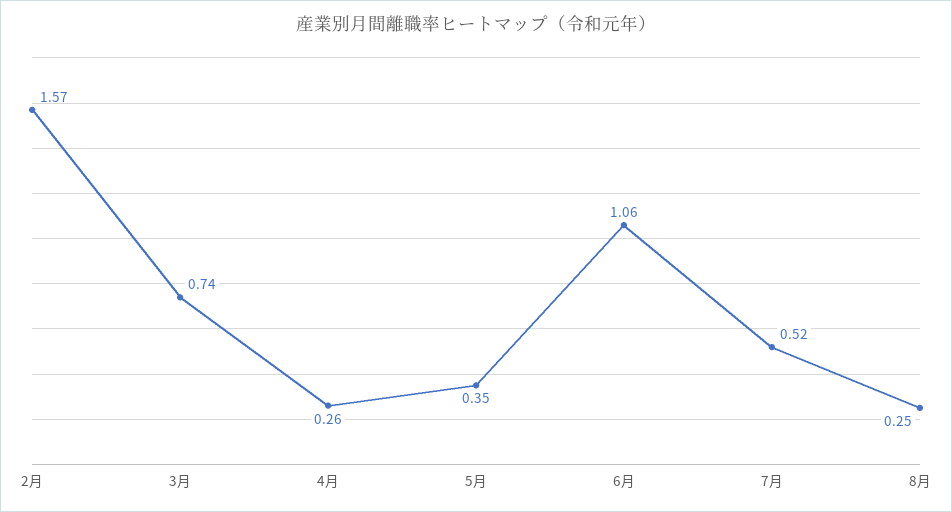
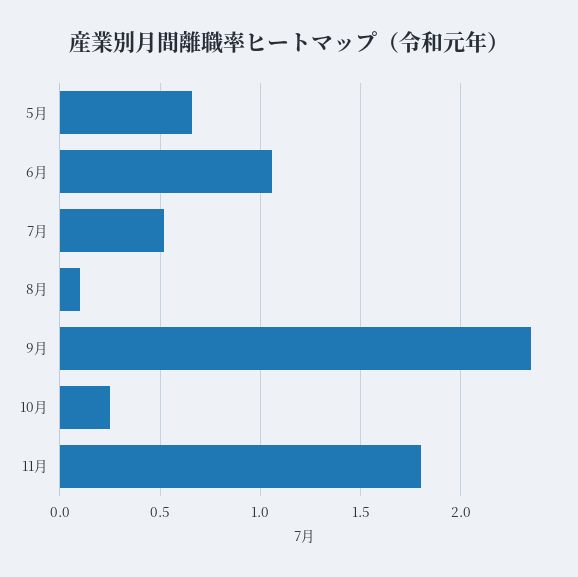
2月: 1.57 -> none
3月: 0.74 -> none
4月: 0.26 -> none
5月: 0.35 -> 0.65
8月: 0.25 -> 0.1
9月: none -> 2.35
10月: none -> 0.25
11月: none -> 1.8

